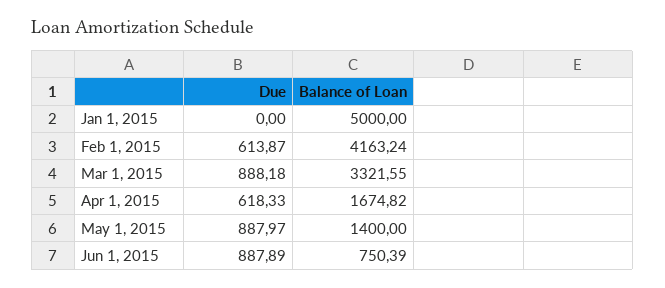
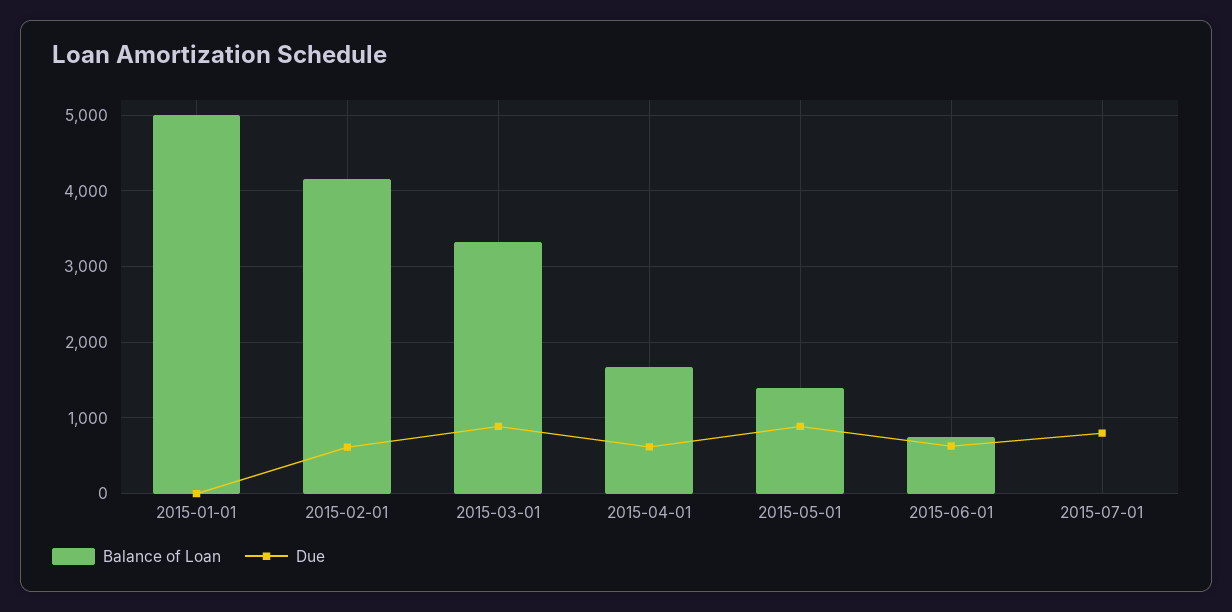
Due, Jun 1, 2015: 887.89 -> 600
Balance of Loan, 2015-07-01: none -> 0
Due, 2015-07-01: none -> 800

